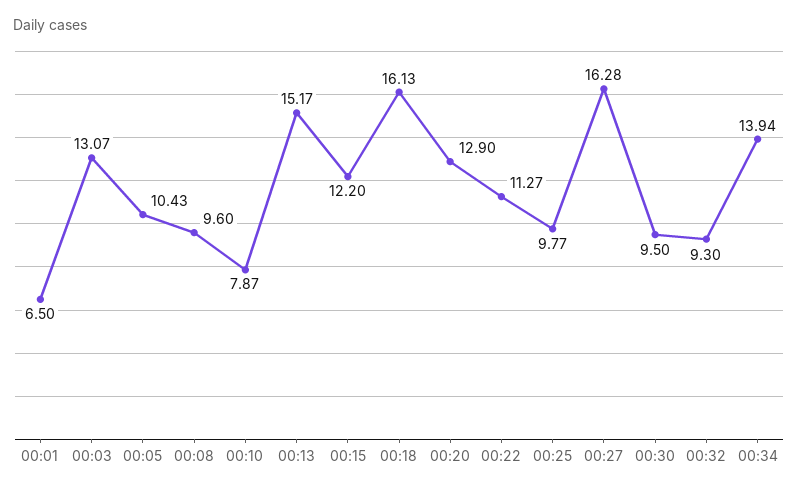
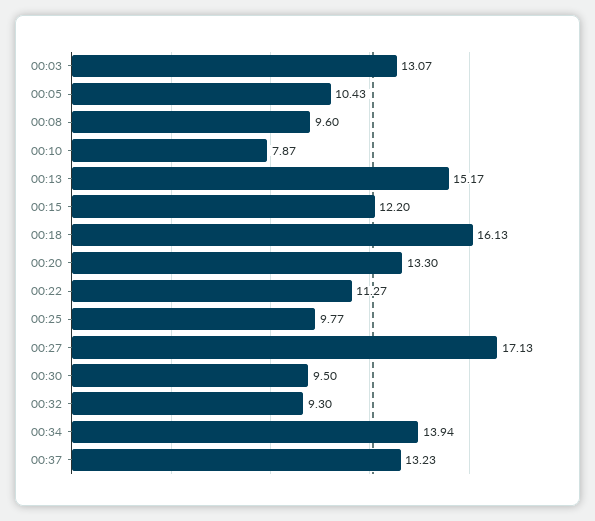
00:01: 6.5 -> none
00:20: 12.9 -> 13.3
00:27: 16.28 -> 17.13
00:37: none -> 13.23

